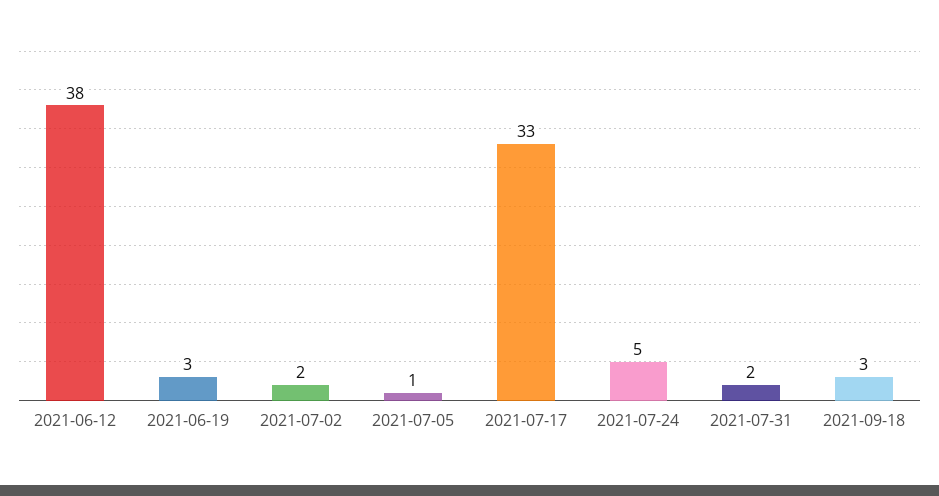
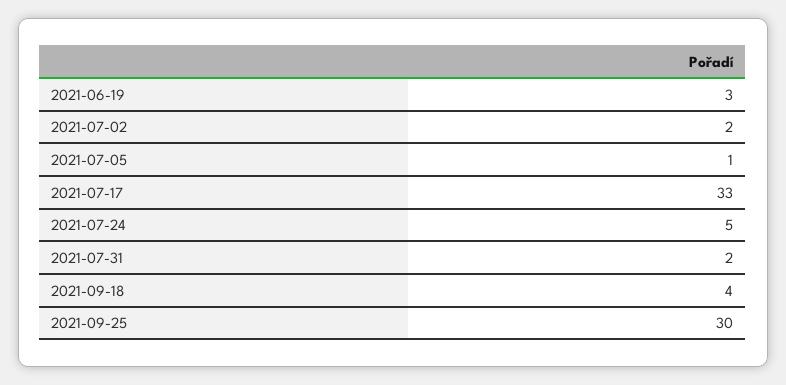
2021-06-12: 38 -> none
2021-09-18: 3 -> 4
2021-09-25: none -> 30

